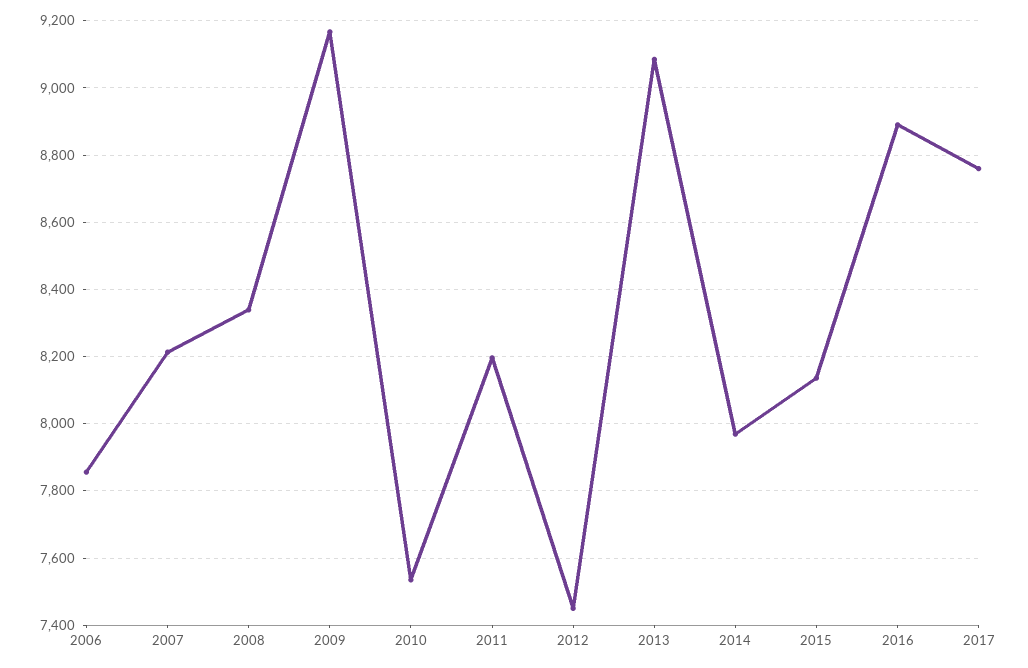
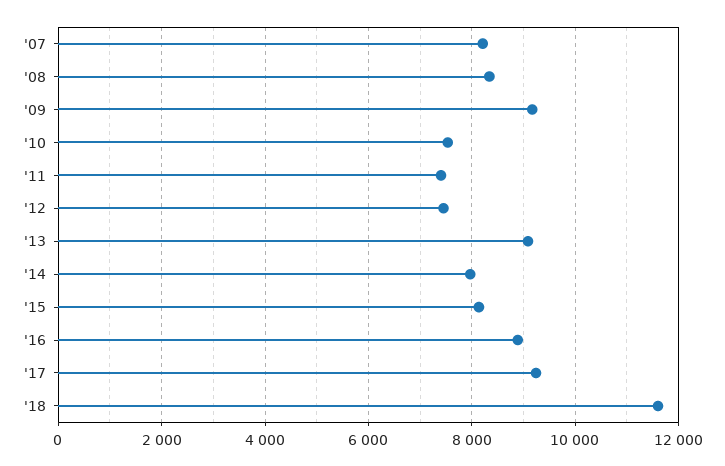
2006: 7860 -> none
2011: 8200 -> 7400
2017: 8760 -> 9200
'18: none -> 11600

